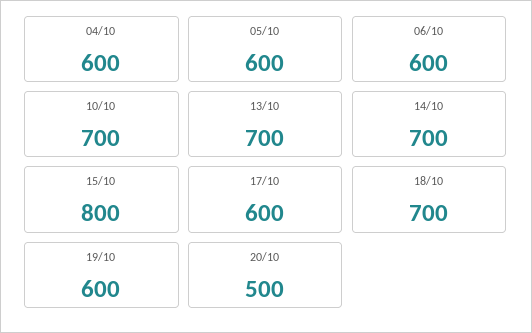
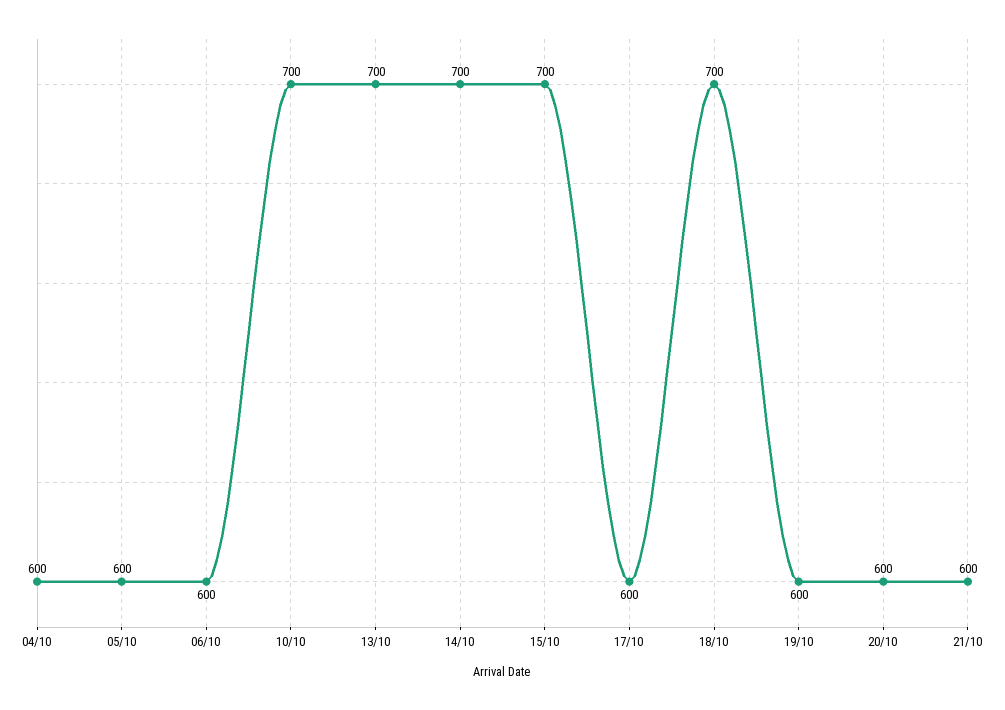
15/10: 800 -> 700
20/10: 500 -> 600
21/10: none -> 600

